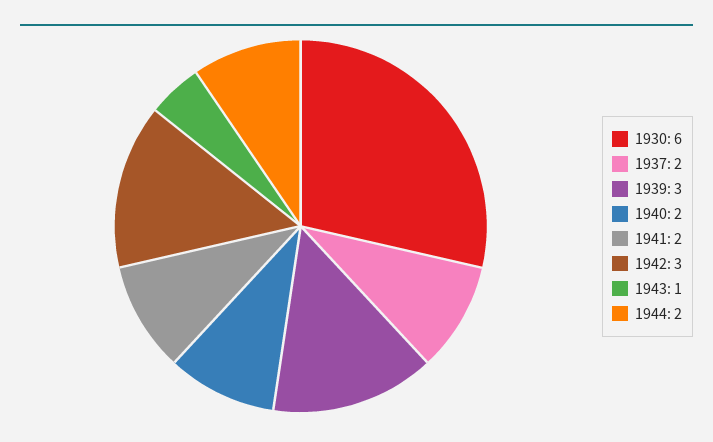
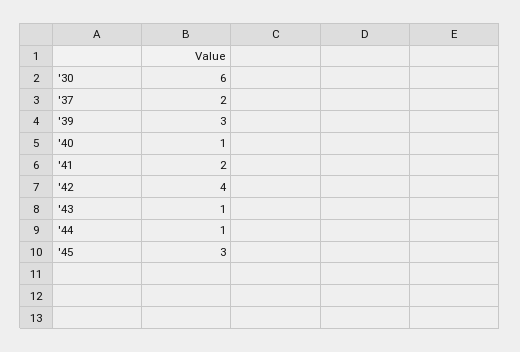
1940: 2 -> 1
1942: 3 -> 4
1944: 2 -> 1
'45: none -> 3

